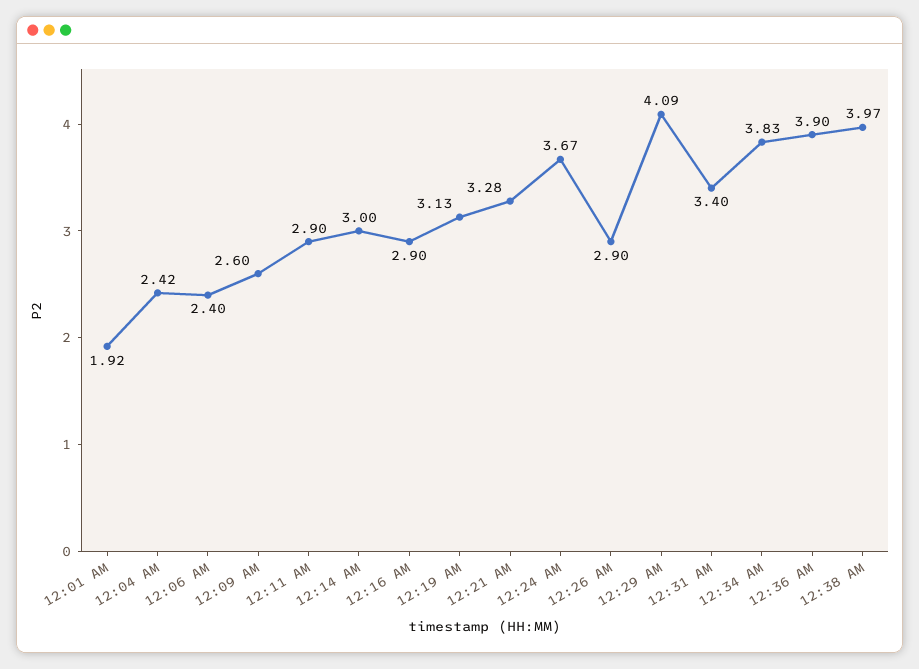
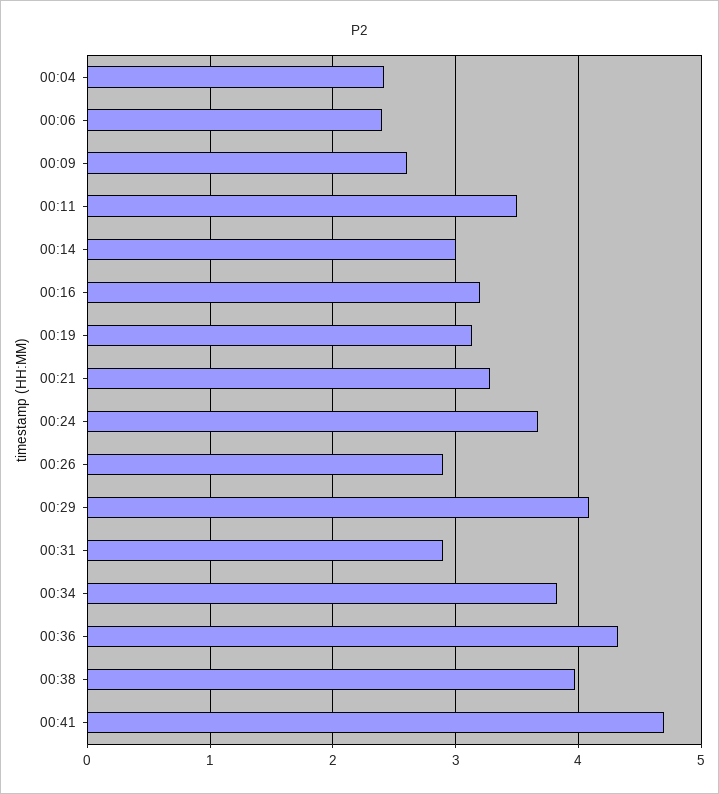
12:01 AM: 1.92 -> none
12:11 AM: 2.9 -> 3.5
12:16 AM: 2.9 -> 3.2
12:31 AM: 3.4 -> 2.9
12:36 AM: 3.9 -> 4.3
00:41: none -> 4.7

